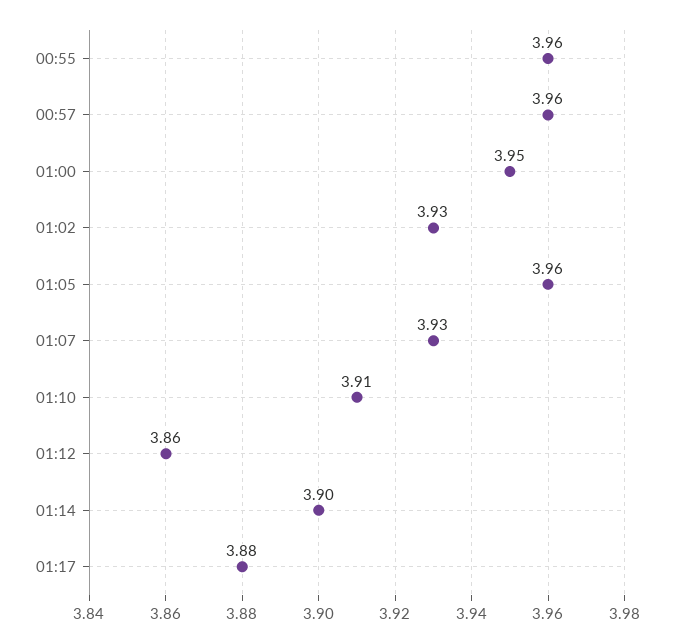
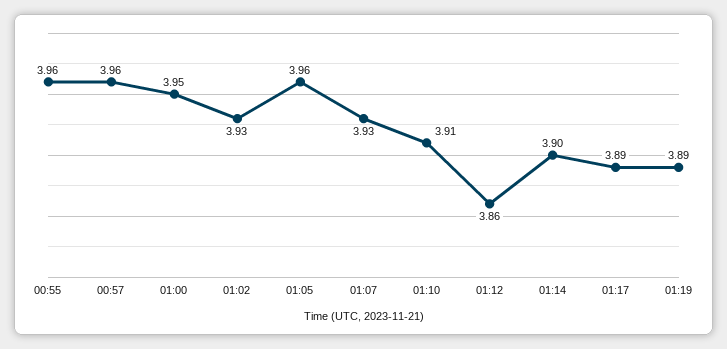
01:17: 3.88 -> 3.89
01:19: none -> 3.89

